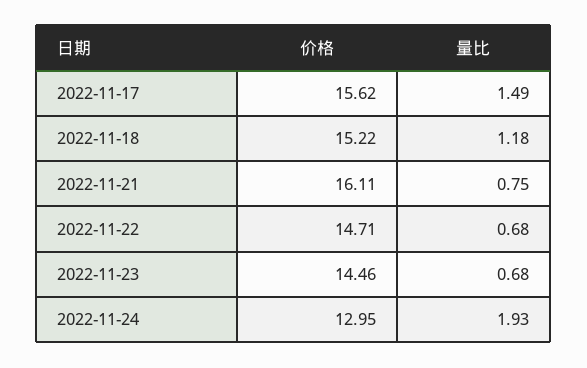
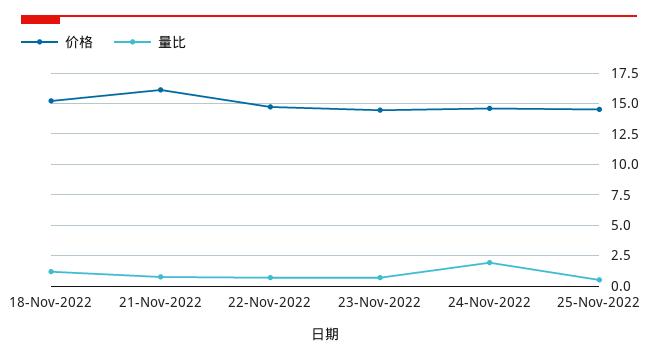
价格, 2022-11-17: 15.62 -> none
量比, 2022-11-17: 1.49 -> none
价格, 2022-11-24: 12.95 -> 14.5
价格, 25-Nov-2022: none -> 14.5
量比, 25-Nov-2022: none -> 0.5

